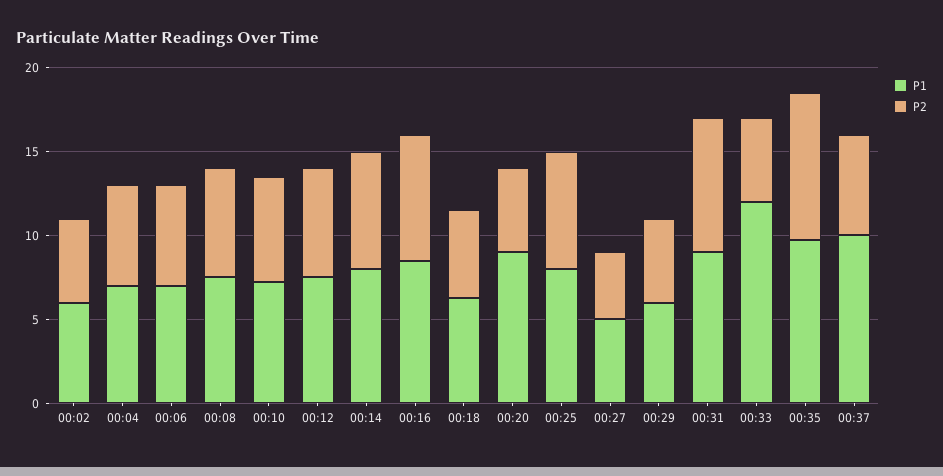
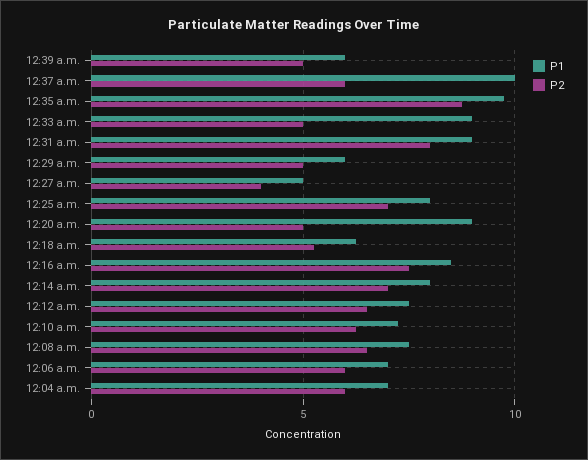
P1, 00:02: 6 -> none
P2, 00:02: 5 -> none
P1, 00:33: 12 -> 9
P1, 12:39 a.m.: none -> 6
P2, 12:39 a.m.: none -> 5

